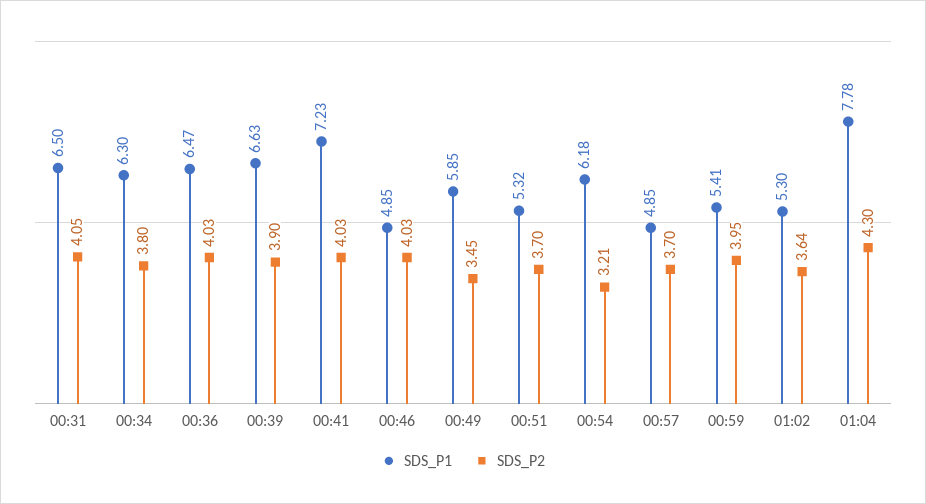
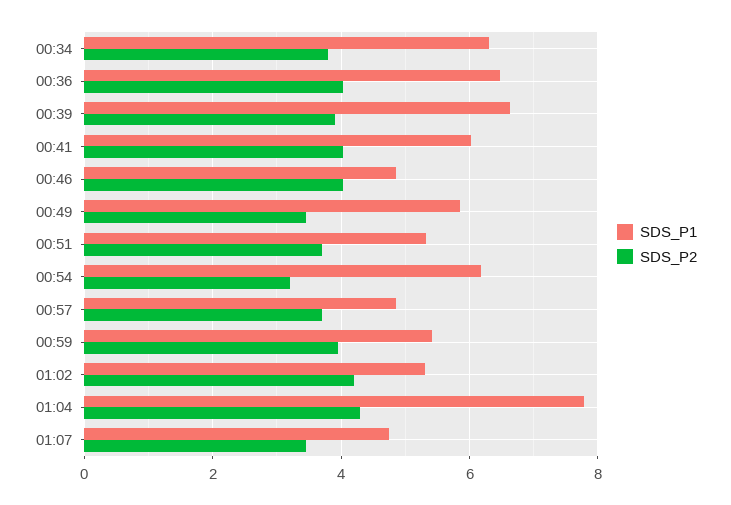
SDS_P1, 00:31: 6.5 -> none
SDS_P2, 00:31: 4.05 -> none
SDS_P1, 00:41: 7.23 -> 6
SDS_P2, 01:02: 3.64 -> 4.2
SDS_P1, 01:07: none -> 4.8
SDS_P2, 01:07: none -> 3.4

